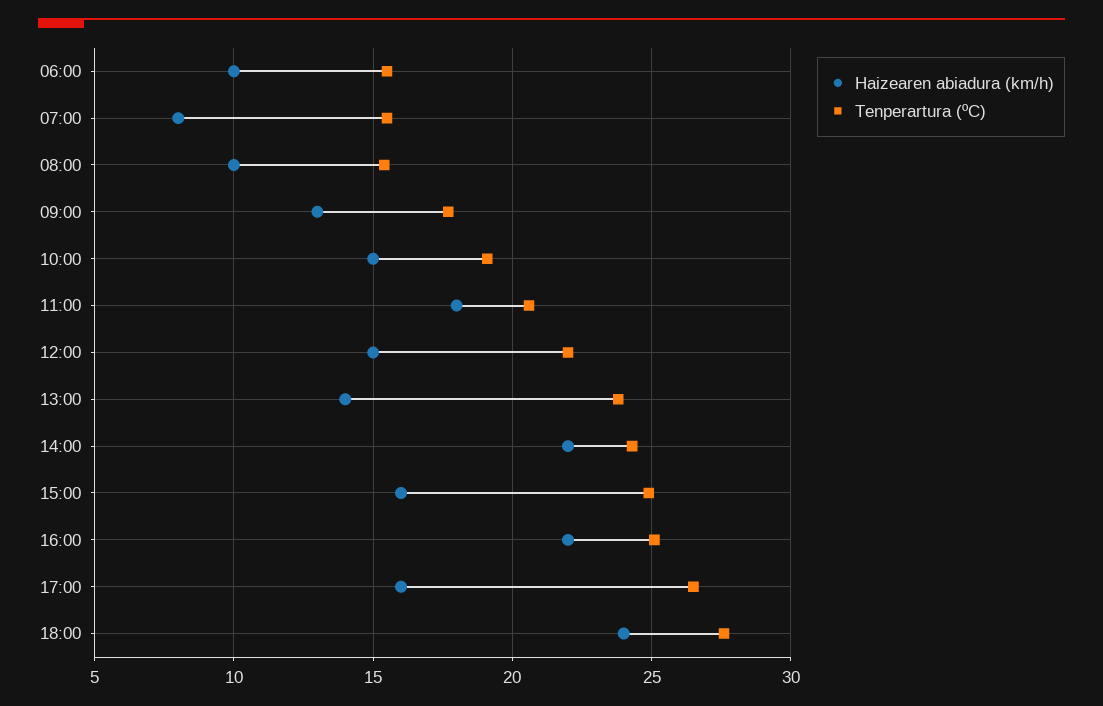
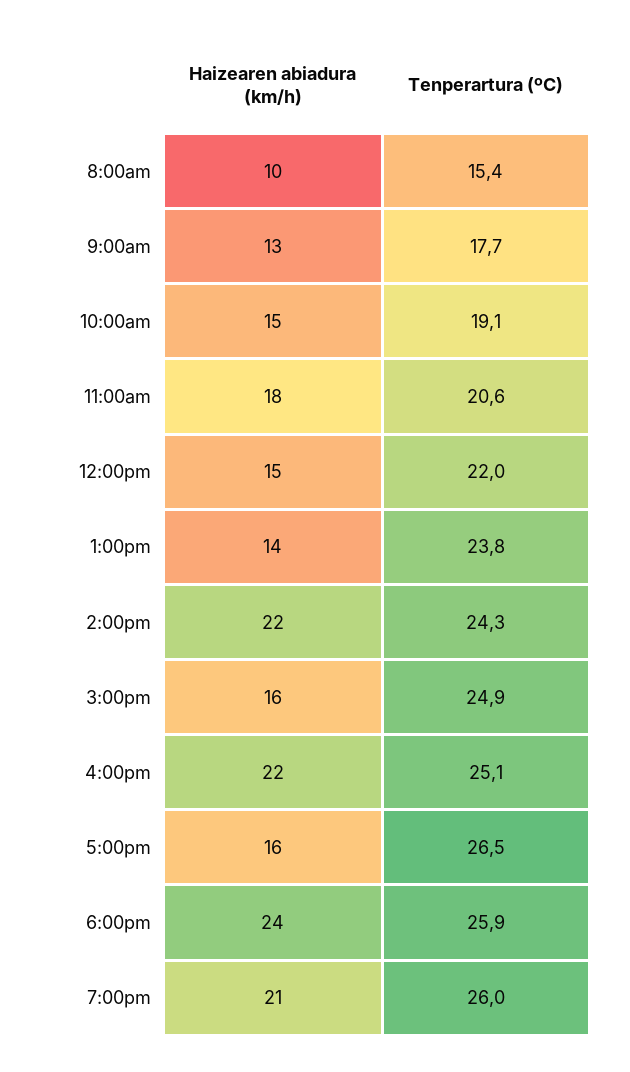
Haizearen abiadura (km/h), 06:00: 10 -> none
Tenperartura (ºC), 06:00: 15.5 -> none
Haizearen abiadura (km/h), 07:00: 8 -> none
Tenperartura (ºC), 07:00: 15.5 -> none
Tenperartura (ºC), 18:00: 27.5 -> 25.9
Haizearen abiadura (km/h), 7:00pm: none -> 21
Tenperartura (ºC), 7:00pm: none -> 26

